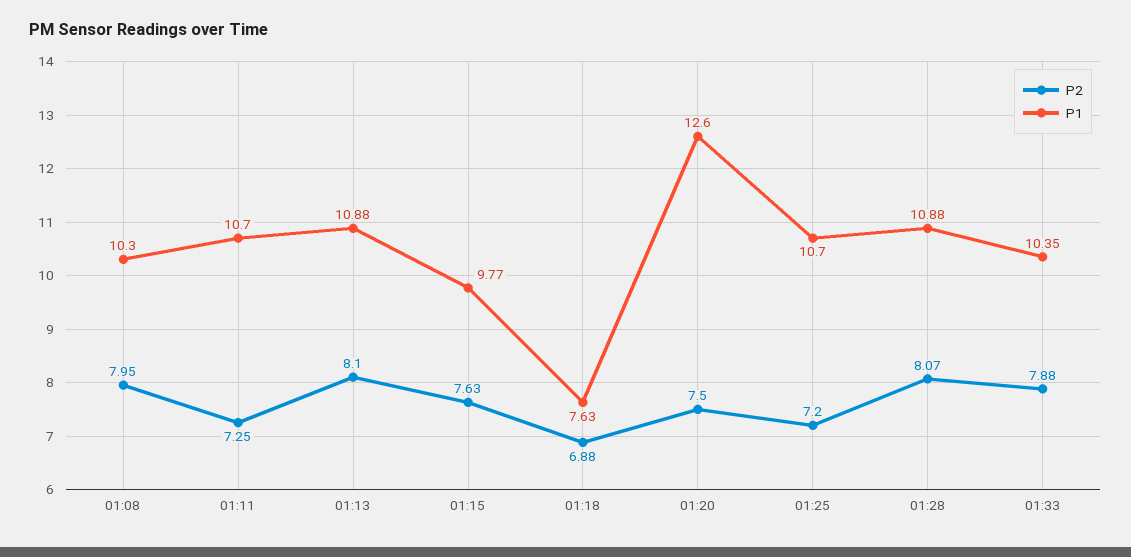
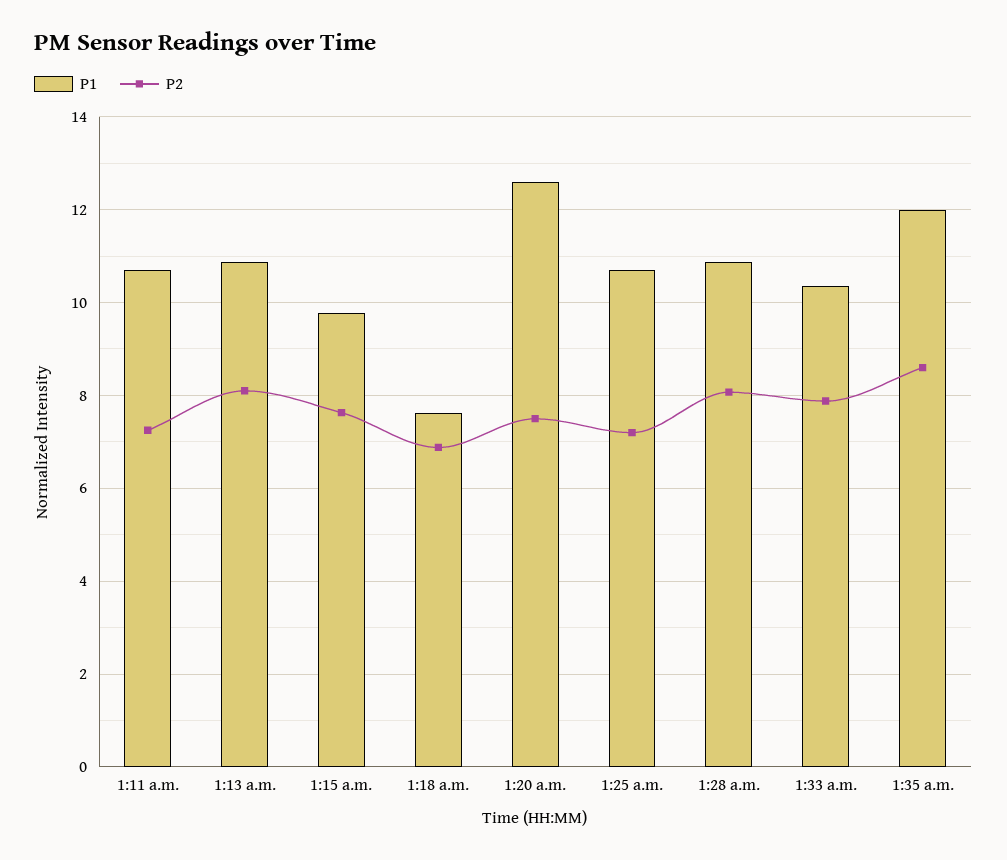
P2, 01:08: 7.95 -> none
P1, 01:08: 10.3 -> none
P1, 1:35 a.m.: none -> 12
P2, 1:35 a.m.: none -> 8.6

